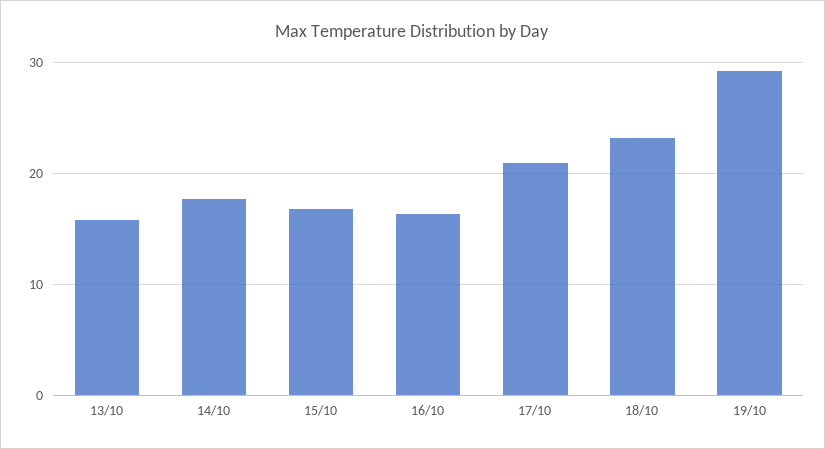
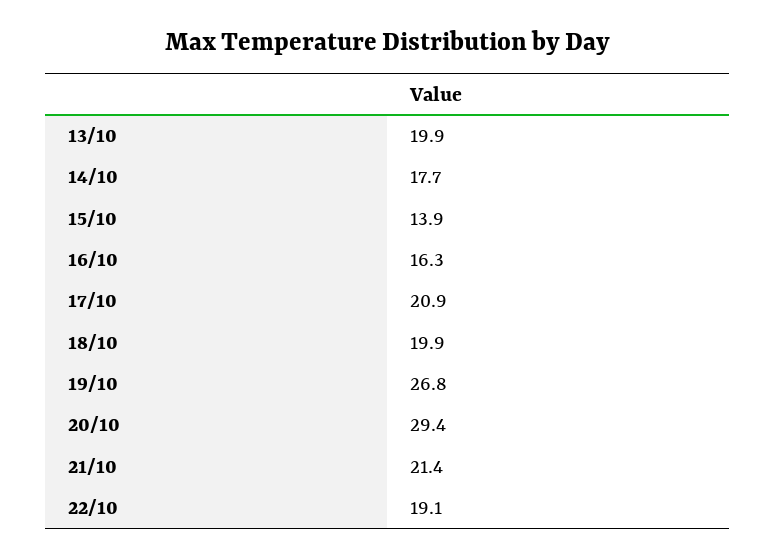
13/10: 16 -> 19.9
15/10: 17 -> 13.9
18/10: 23 -> 19.9
19/10: 29 -> 26.8
20/10: none -> 29.4
21/10: none -> 21.4
22/10: none -> 19.1

